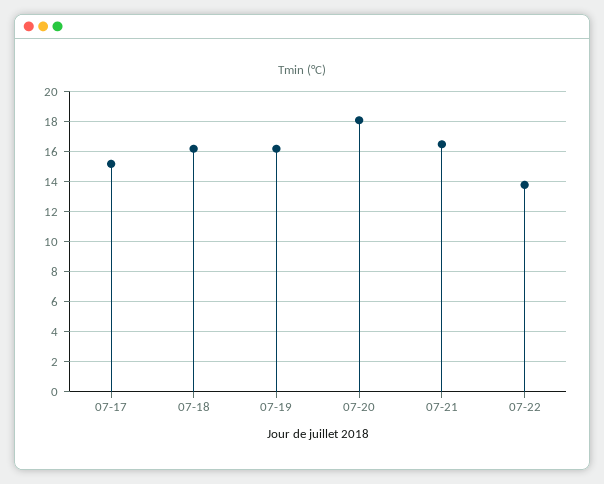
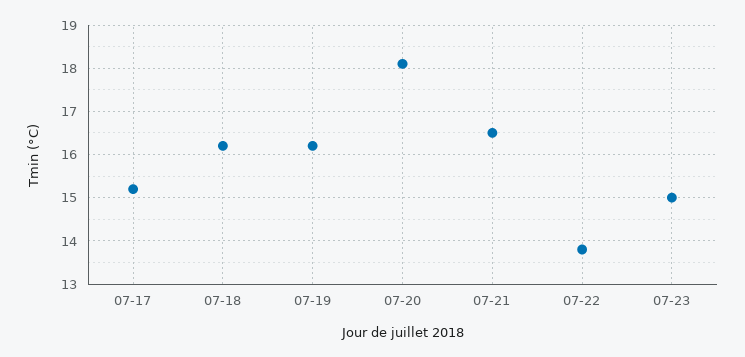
07-23: none -> 15

